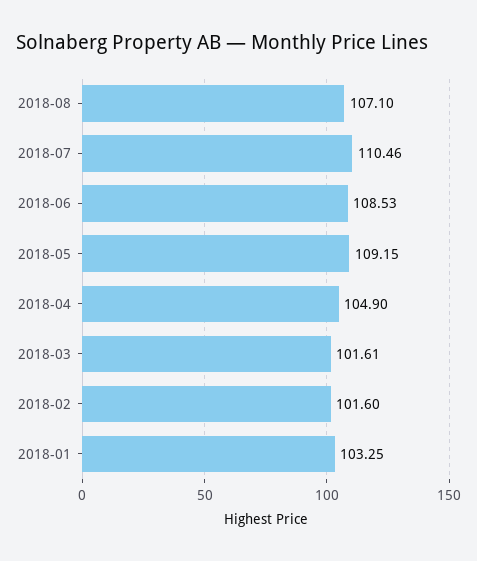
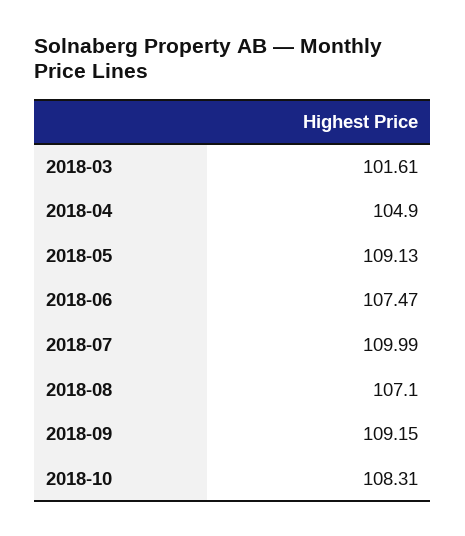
2018-07: 110.46 -> 109.99
2018-06: 108.53 -> 107.47
2018-05: 109.15 -> 109.13
2018-02: 101.6 -> none
2018-01: 103.25 -> none
2018-09: none -> 109.15
2018-10: none -> 108.31

